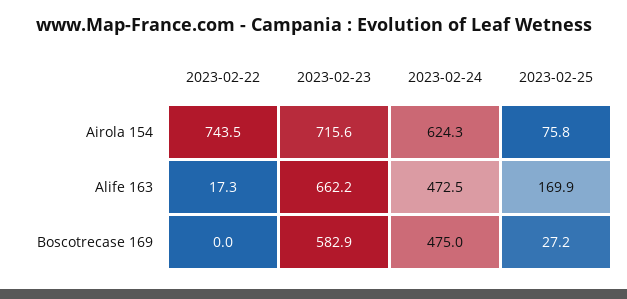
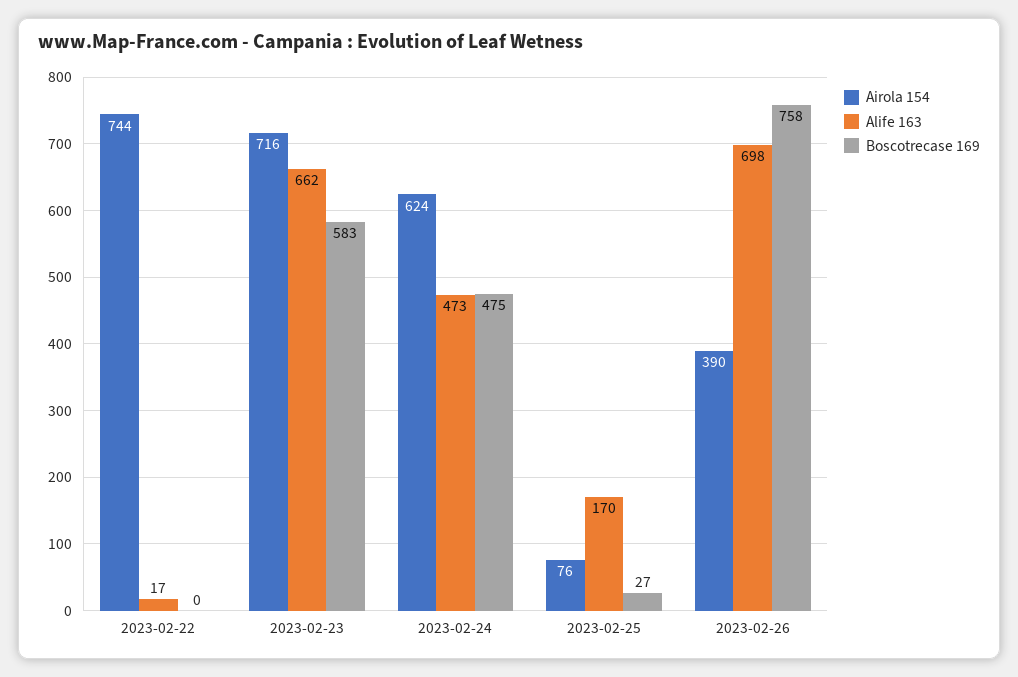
Airola 154, 2023-02-26: none -> 390
Alife 163, 2023-02-26: none -> 698
Boscotrecase 169, 2023-02-26: none -> 758

